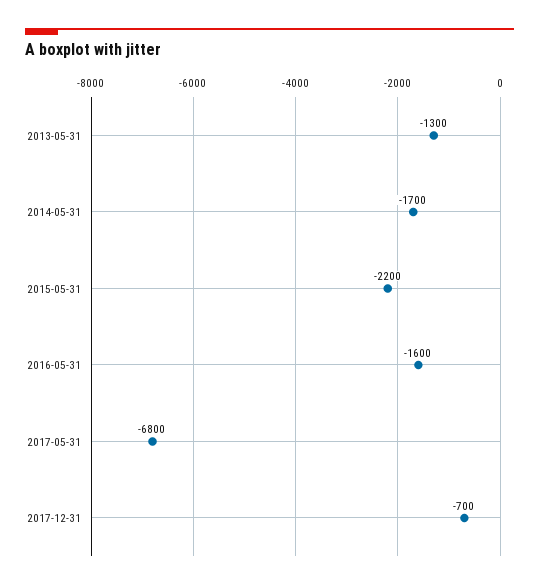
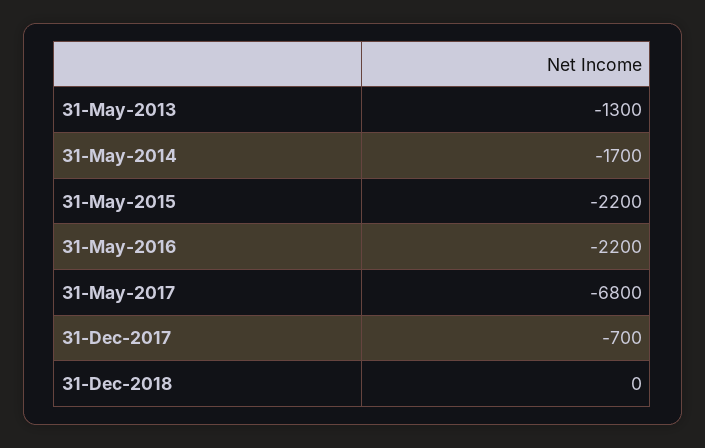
2016-05-31: -1600 -> -2200
31-Dec-2018: none -> 0

